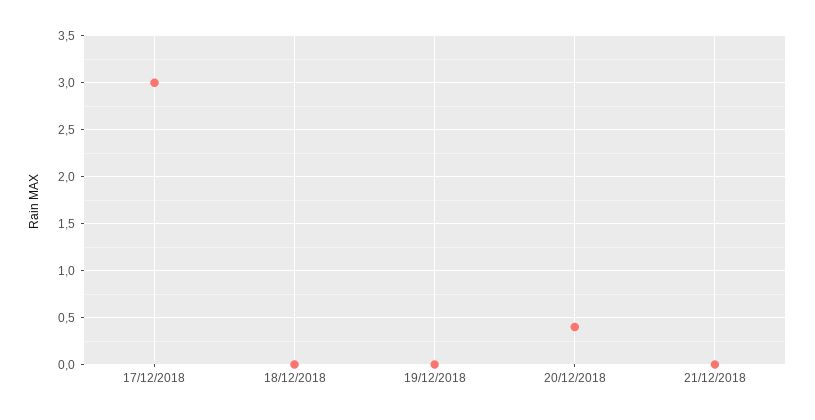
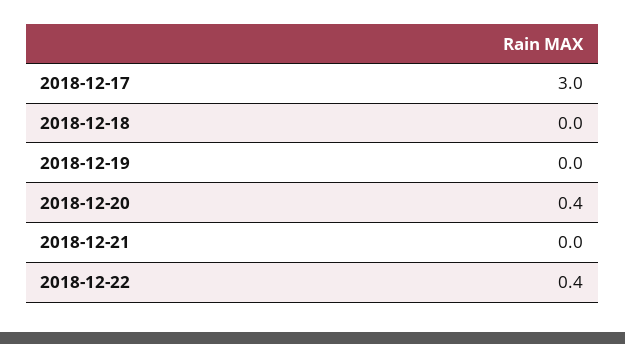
2018-12-22: none -> 0.4

